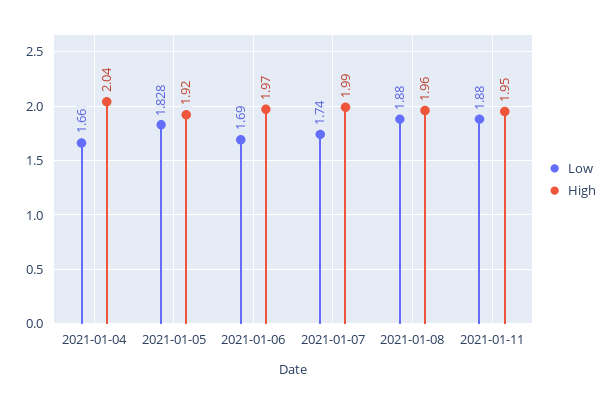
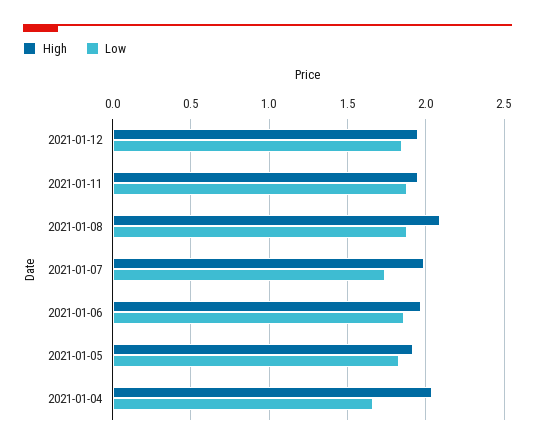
Low, 2021-01-06: 1.69 -> 1.85
High, 2021-01-08: 1.96 -> 2.1
High, 2021-01-12: none -> 1.95
Low, 2021-01-12: none -> 1.85

